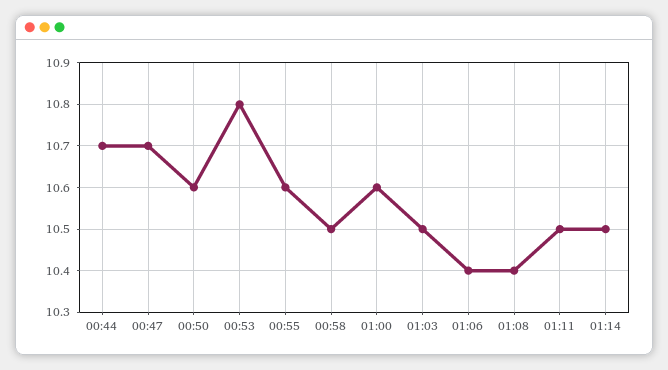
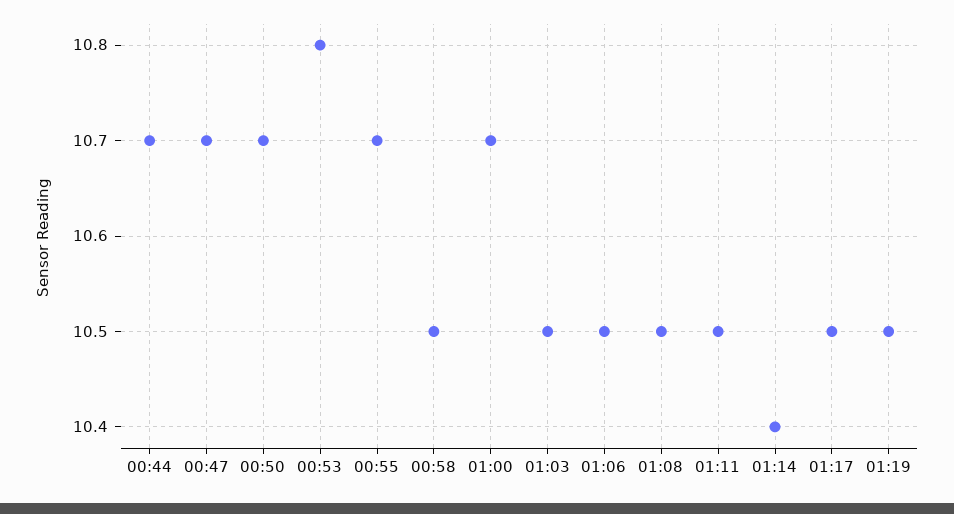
00:50: 10.6 -> 10.7
00:55: 10.6 -> 10.7
01:00: 10.6 -> 10.7
01:06: 10.4 -> 10.5
01:08: 10.4 -> 10.5
01:14: 10.5 -> 10.4
01:17: none -> 10.5
01:19: none -> 10.5

